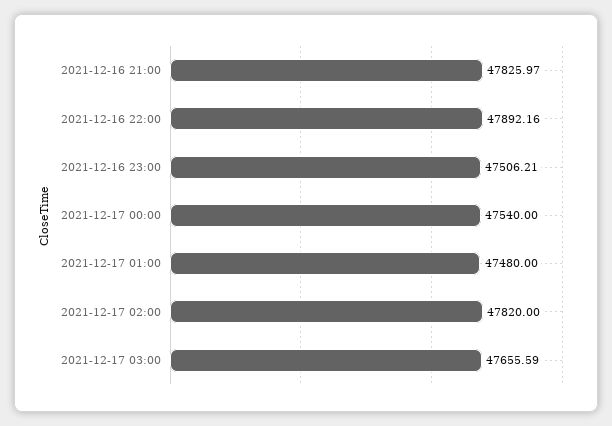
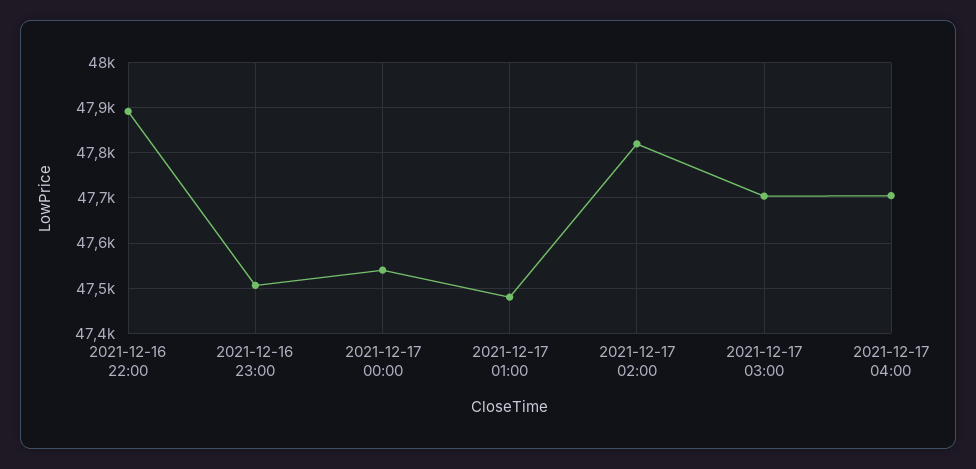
2021-12-16 21:00: 47825.97 -> none
2021-12-17 03:00: 47655.59 -> 47700
2021-12-17 04:00: none -> 47700

